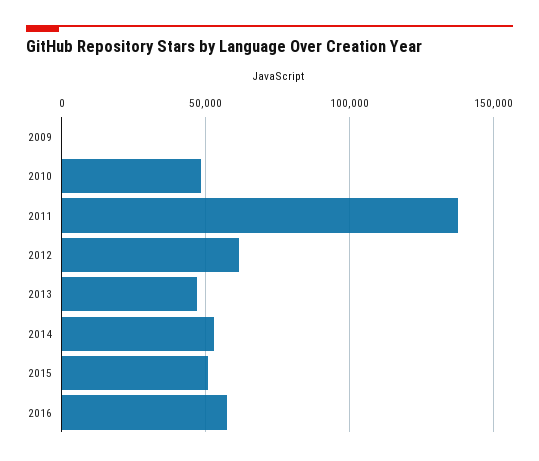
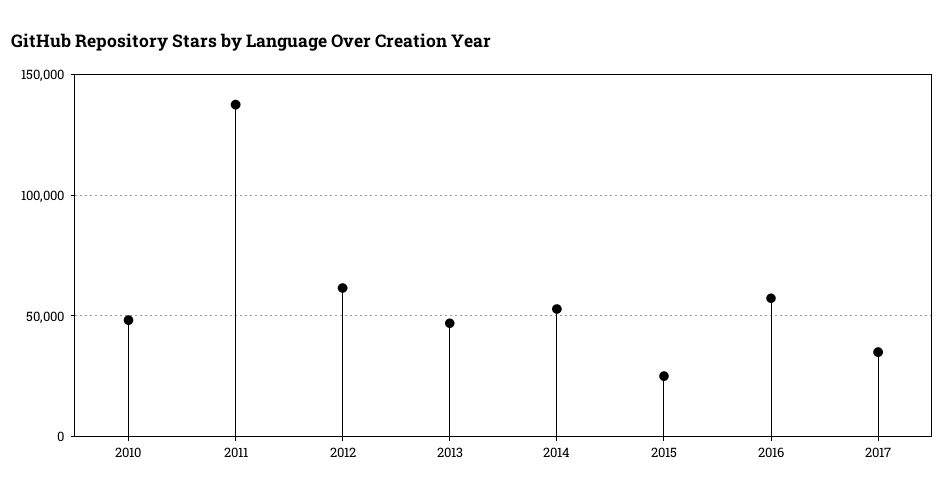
2009: 0 -> none
2015: 50000 -> 25000
2017: none -> 35000

